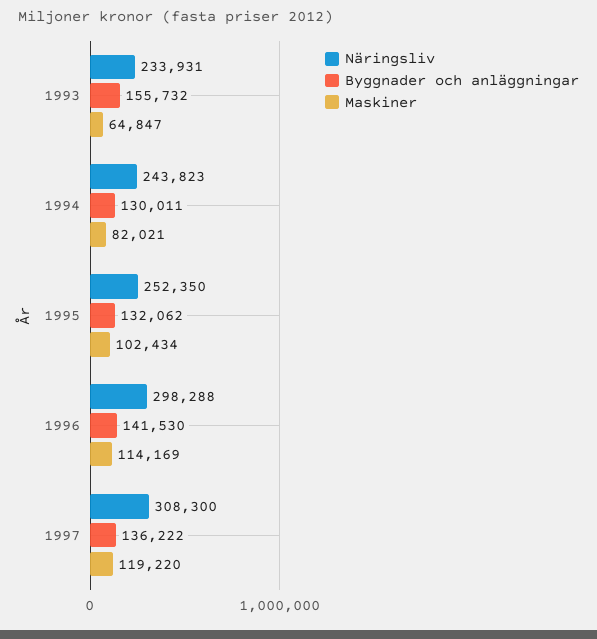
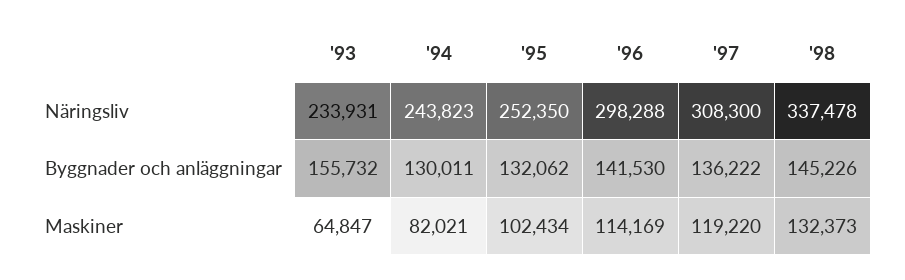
Näringsliv, '98: none -> 337478
Byggnader och anläggningar, '98: none -> 145226
Maskiner, '98: none -> 132373

